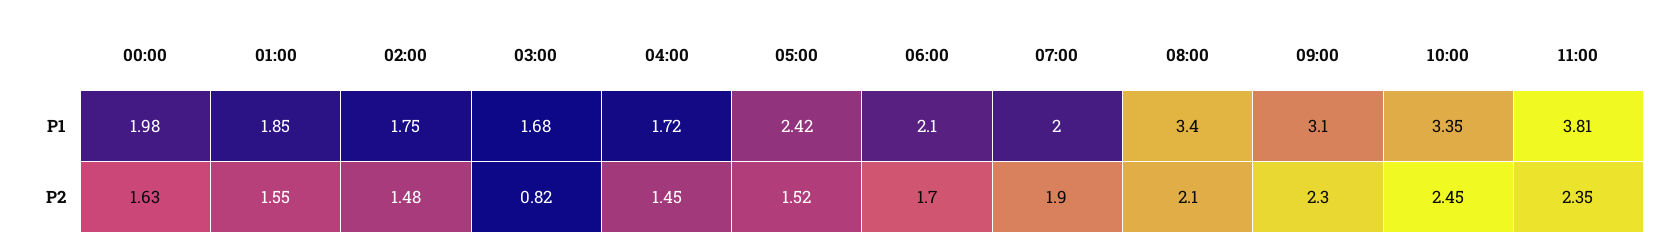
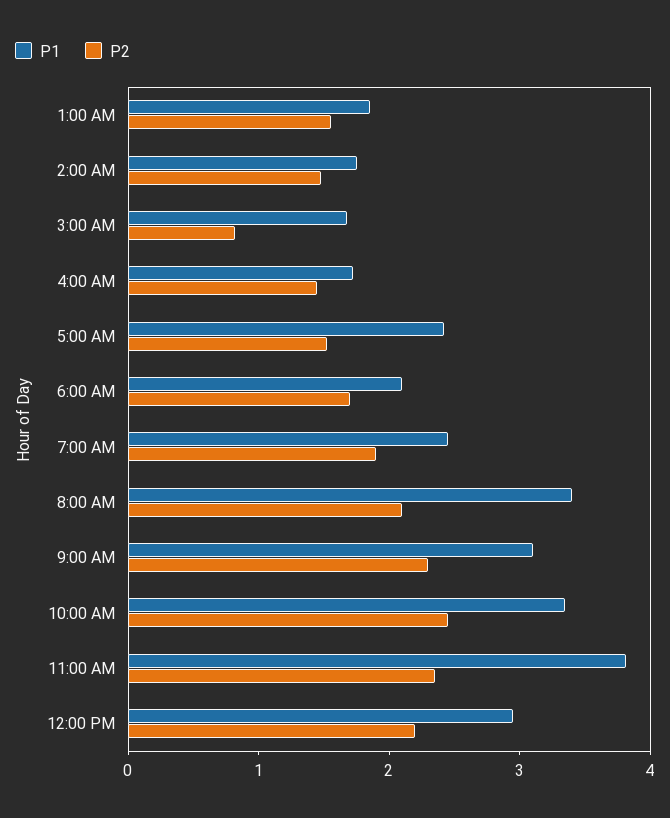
P1, 00:00: 1.98 -> none
P1, 07:00: 2 -> 2.4
P2, 00:00: 1.63 -> none
P1, 12:00 PM: none -> 3
P2, 12:00 PM: none -> 2.2

